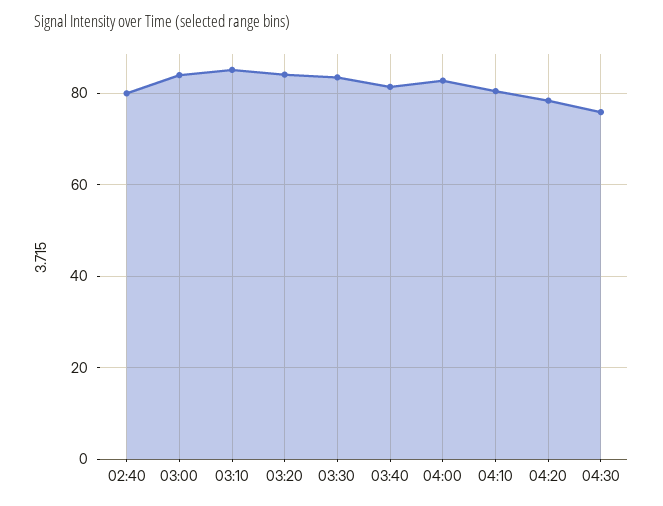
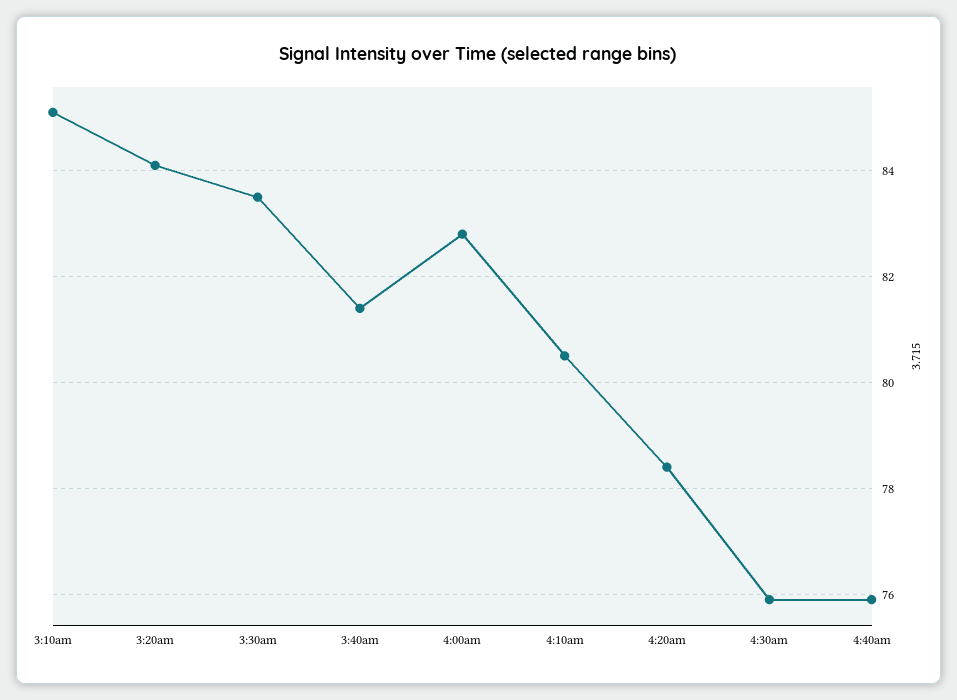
02:40: 80 -> none
03:00: 84 -> none
4:40am: none -> 76

